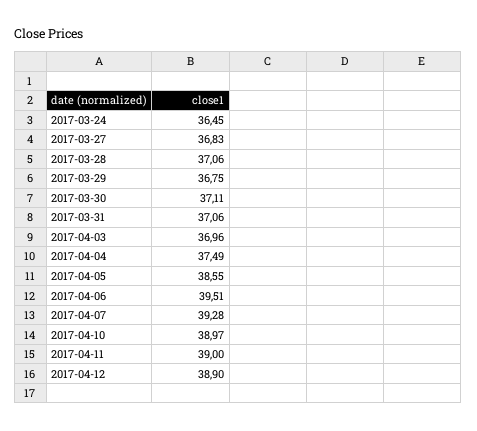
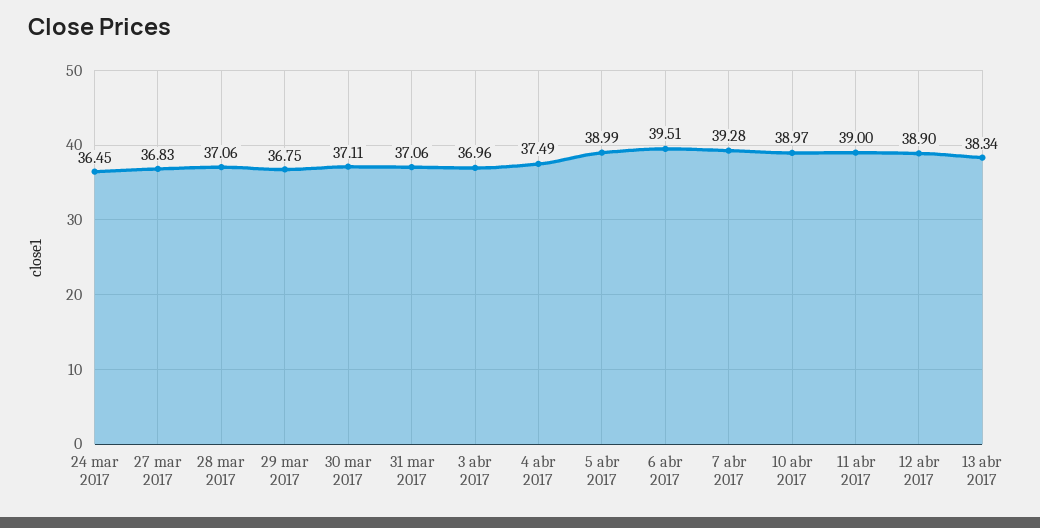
2017-04-05: 38.55 -> 38.99
13 abr 2017: none -> 38.34

